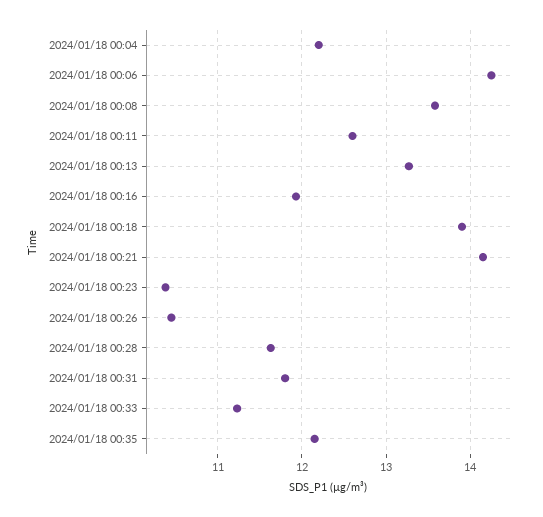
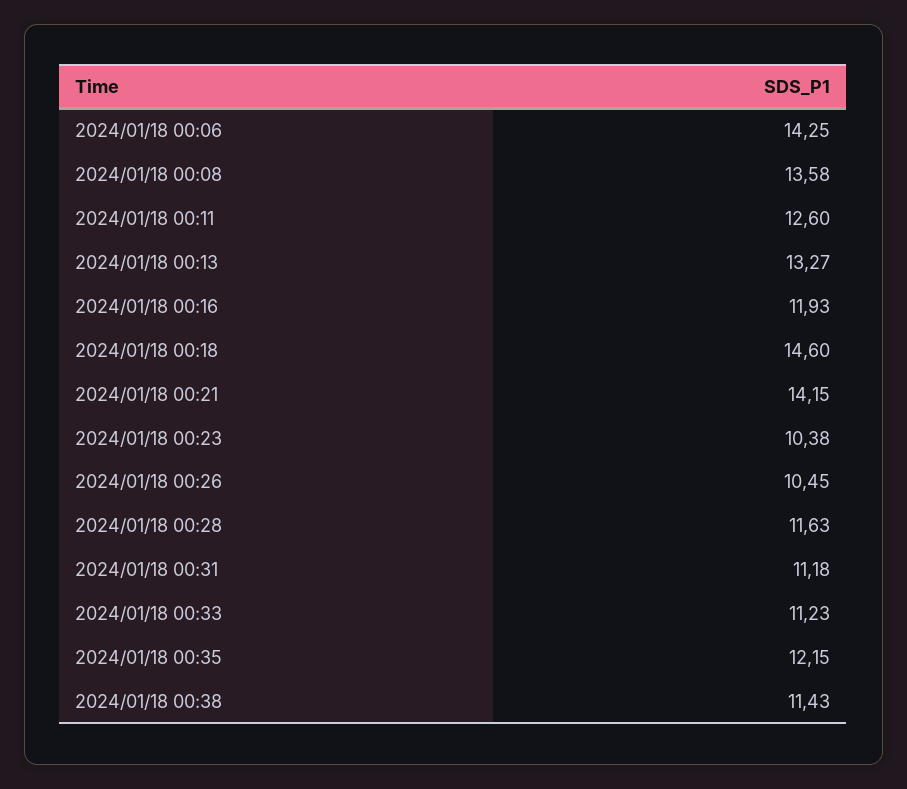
2024/01/18 00:04: 12.2 -> none
2024/01/18 00:18: 13.9 -> 14.6
2024/01/18 00:31: 11.8 -> 11.18
2024/01/18 00:38: none -> 11.43

